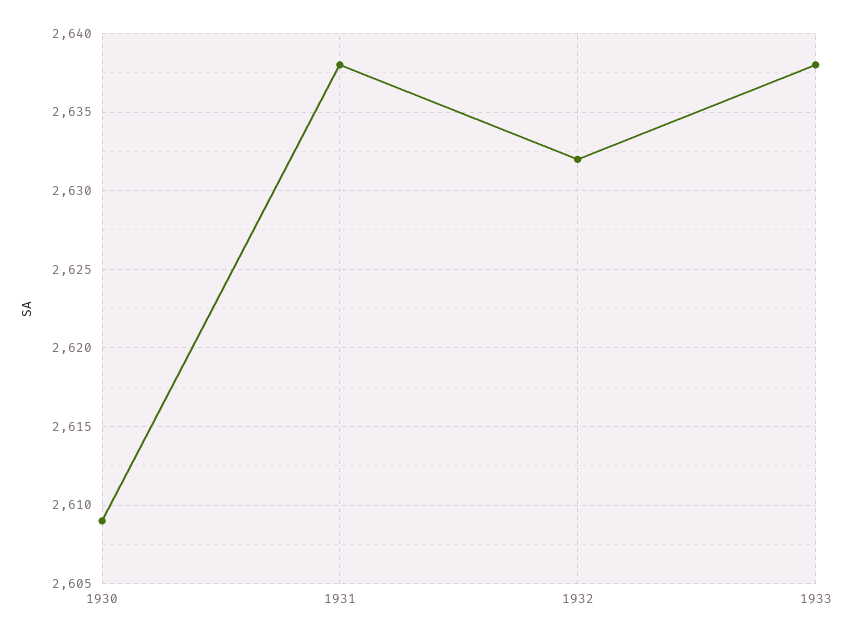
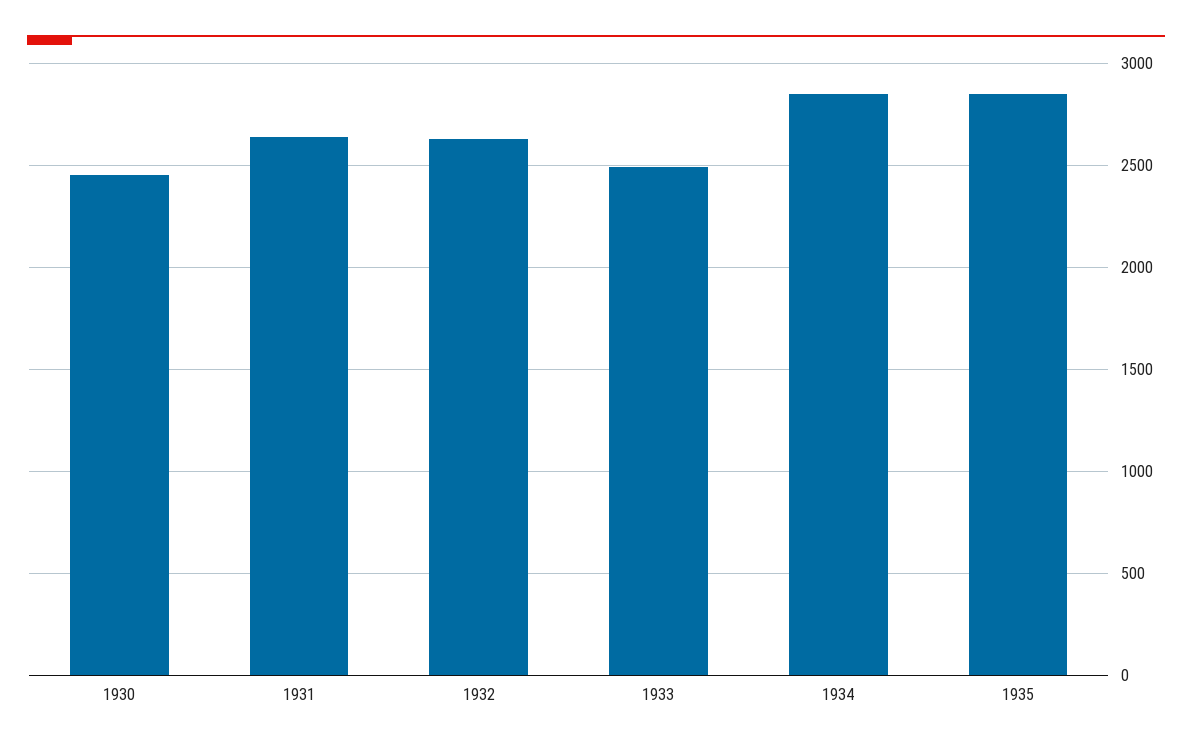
1930: 2609 -> 2450
1933: 2638 -> 2500
1934: none -> 2850
1935: none -> 2850

